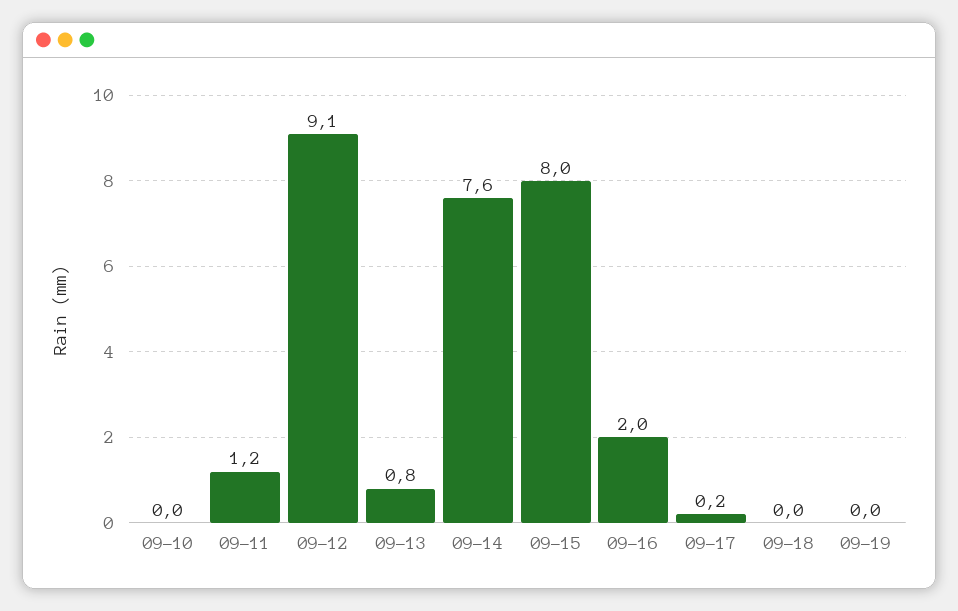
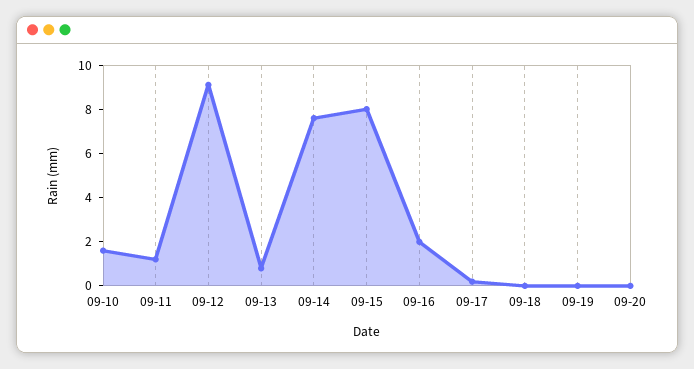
09-10: 0 -> 1.5
09-20: none -> 0

